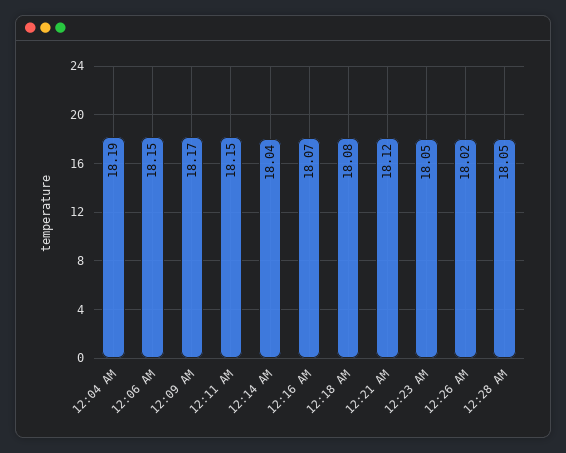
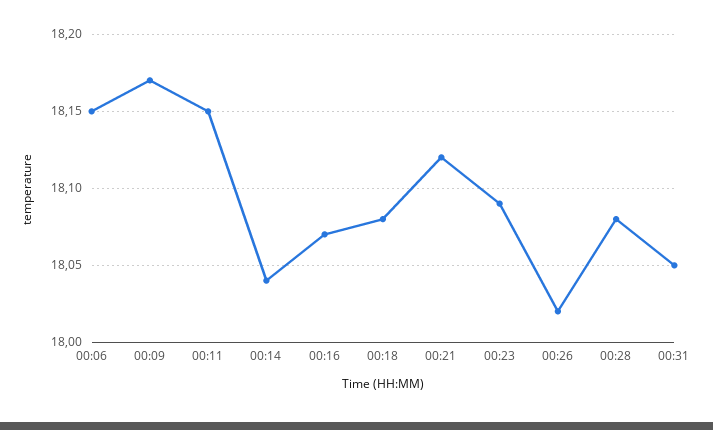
12:04 AM: 18.19 -> none
12:23 AM: 18.05 -> 18.09
12:28 AM: 18.05 -> 18.08
00:31: none -> 18.05

